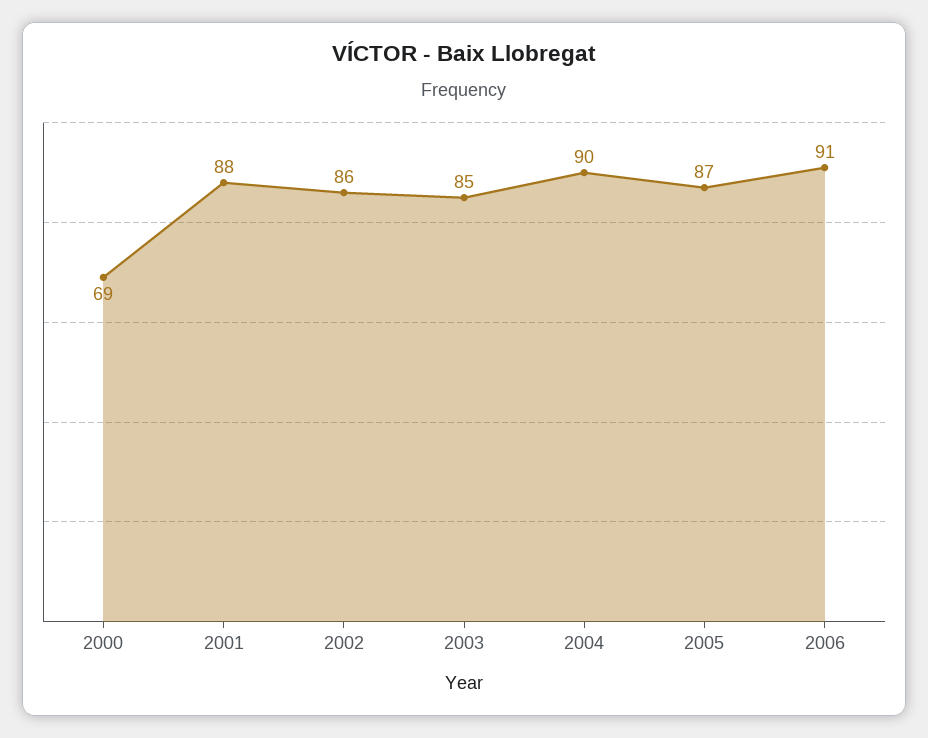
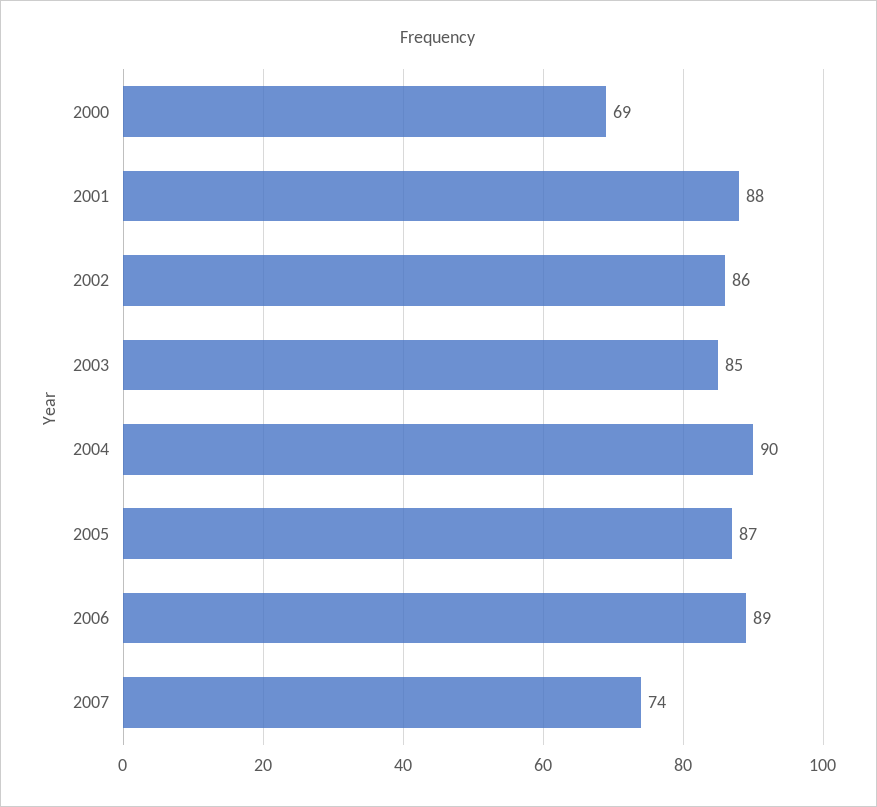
2006: 91 -> 89
2007: none -> 74

